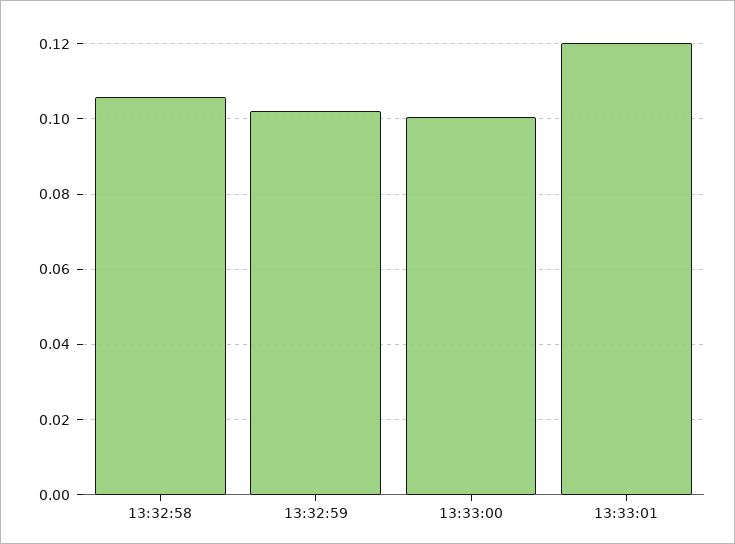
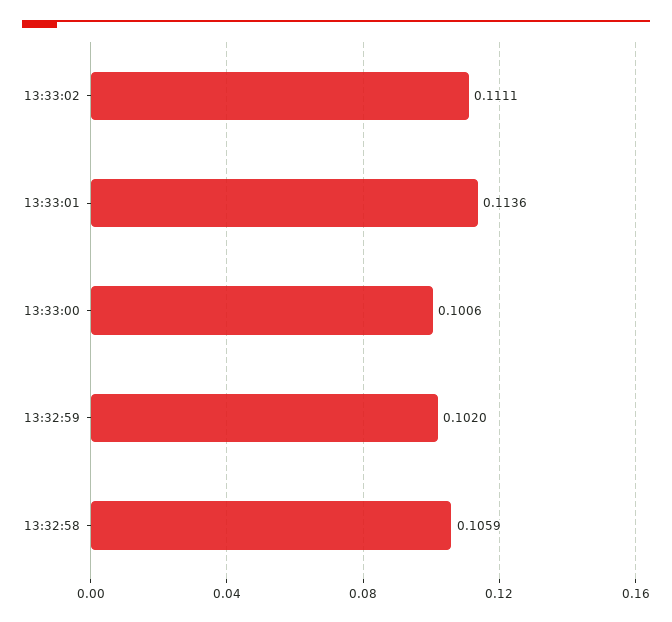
13:33:01: 0.12 -> 0.1136
13:33:02: none -> 0.1111

